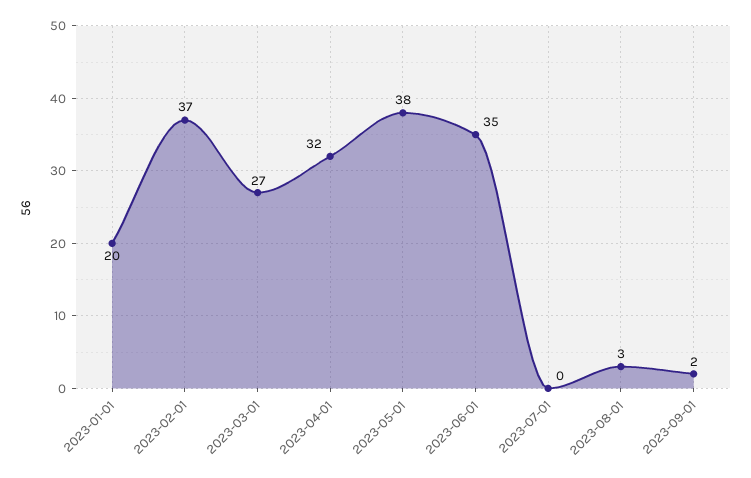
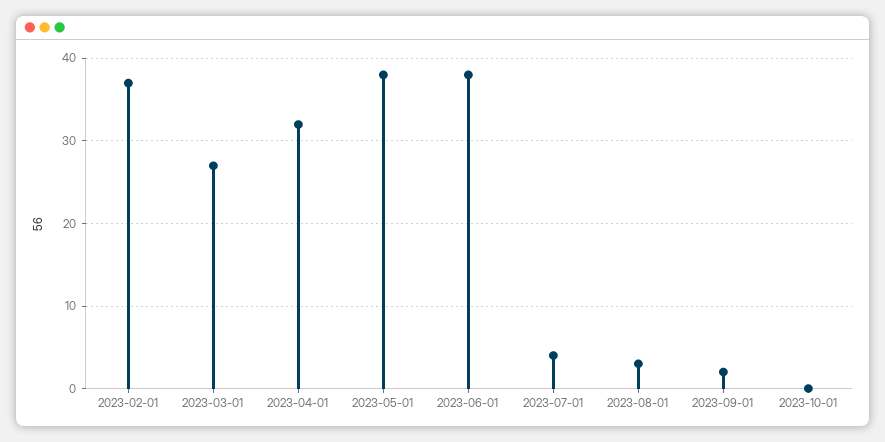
2023-01-01: 20 -> none
2023-06-01: 35 -> 38
2023-07-01: 0 -> 4
2023-10-01: none -> 0

